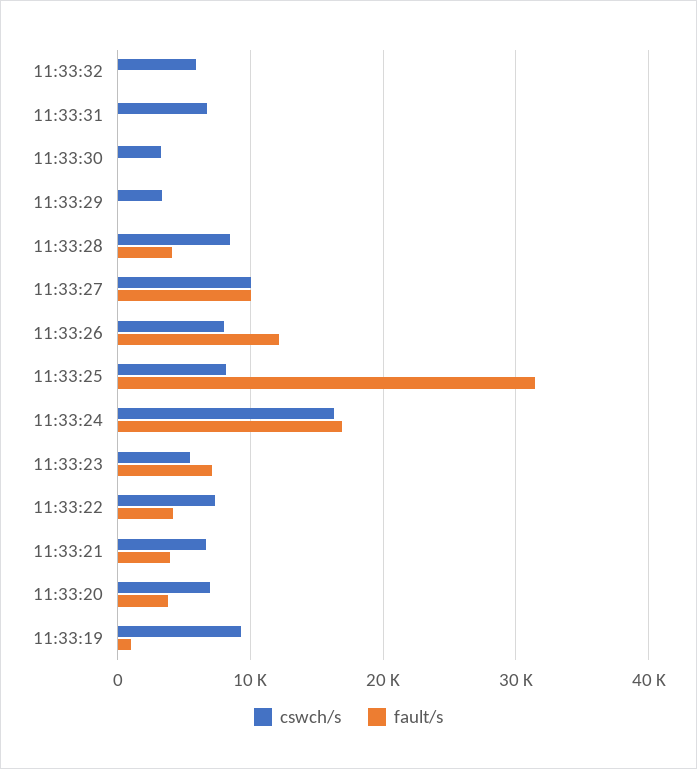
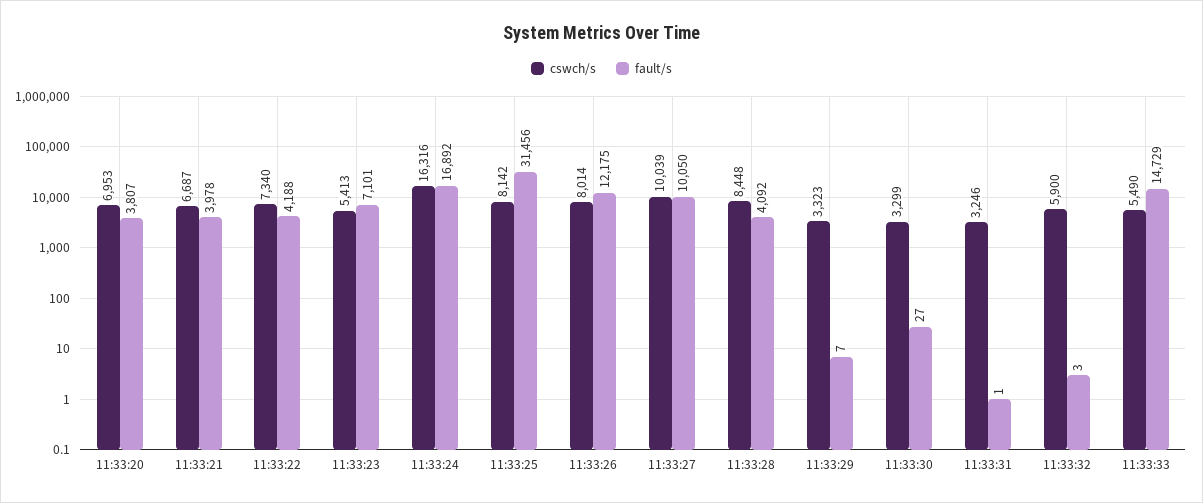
cswch/s, 11:33:31: 7000 -> 3246
cswch/s, 11:33:19: 9000 -> none
fault/s, 11:33:19: 1000 -> none
cswch/s, 11:33:33: none -> 5490
fault/s, 11:33:33: none -> 14729

